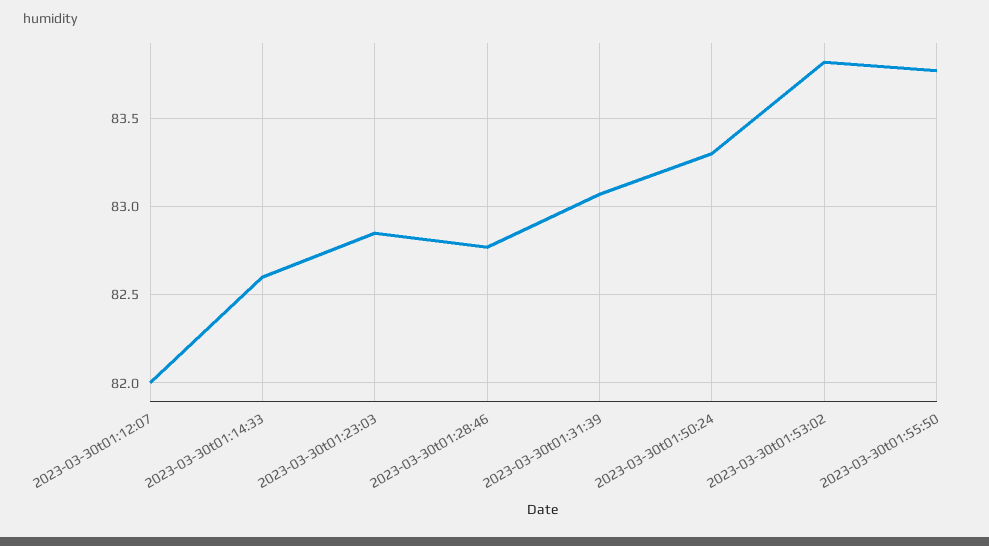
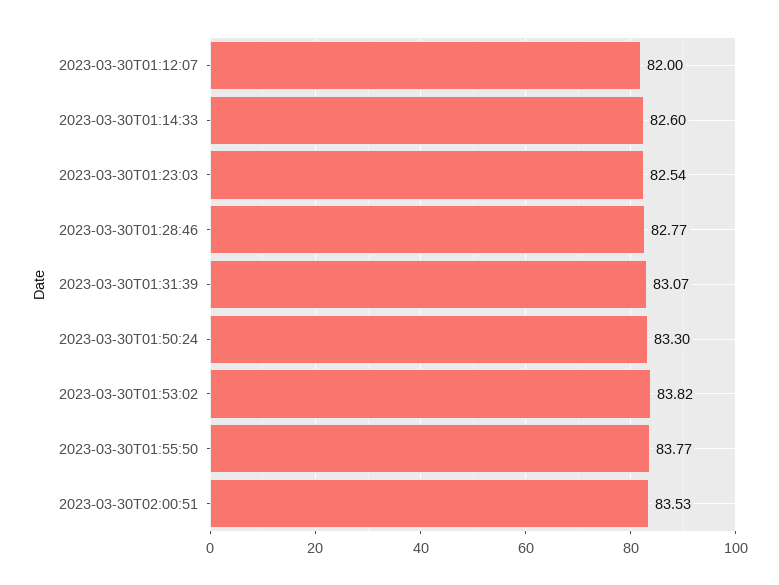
2023-03-30t01:23:03: 82.85 -> 82.54
2023-03-30T02:00:51: none -> 83.53

